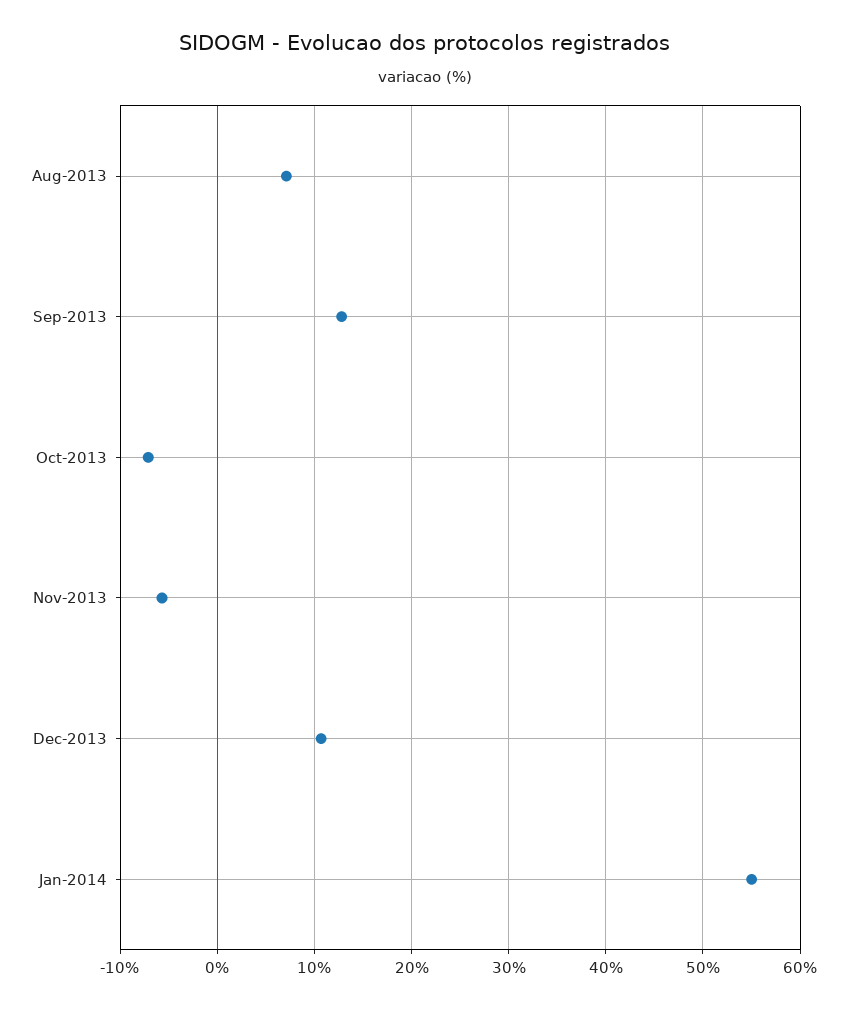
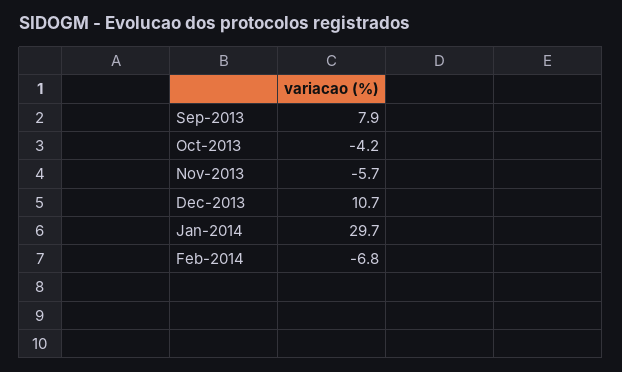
Aug-2013: 7 -> none
Sep-2013: 13 -> 7.9
Oct-2013: -7 -> -4.2
Jan-2014: 55 -> 29.7
Feb-2014: none -> -6.8

